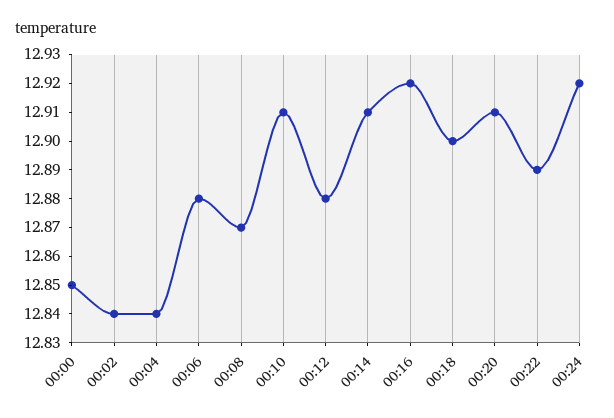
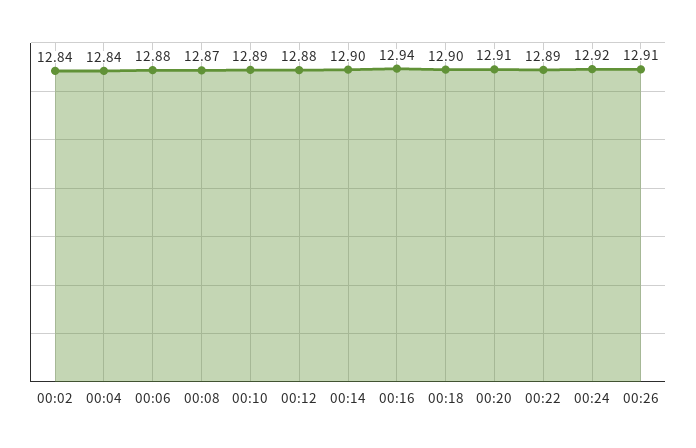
00:00: 12.85 -> none
00:10: 12.91 -> 12.89
00:14: 12.91 -> 12.9
00:16: 12.92 -> 12.94
00:26: none -> 12.91

